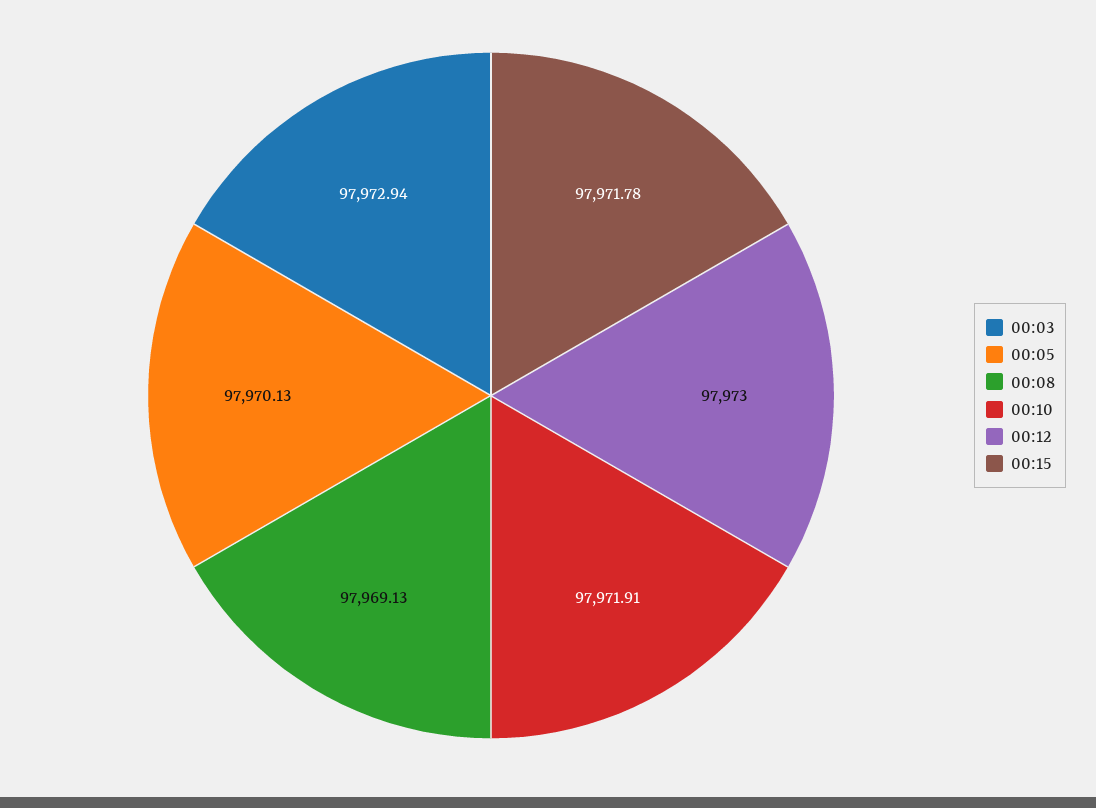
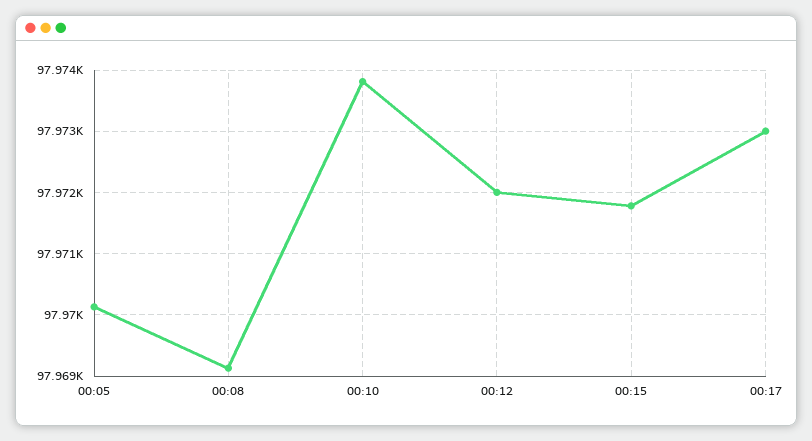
00:03: 97972.94 -> none
00:10: 97971.91 -> 97973.8
00:12: 97973 -> 97972
00:17: none -> 97973

